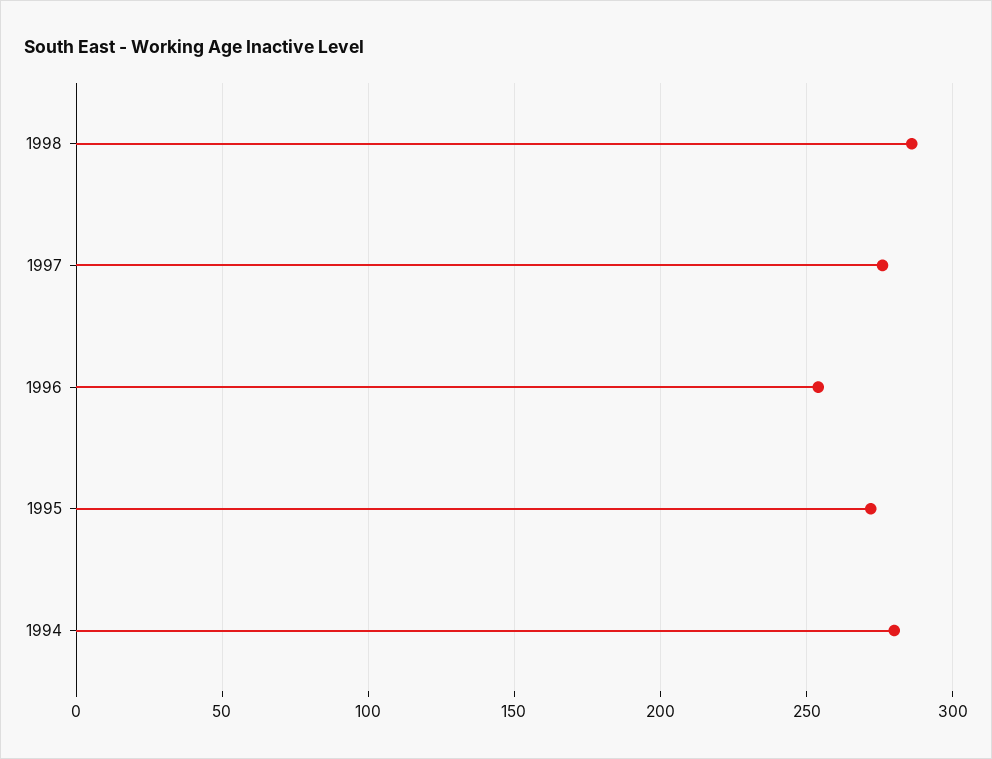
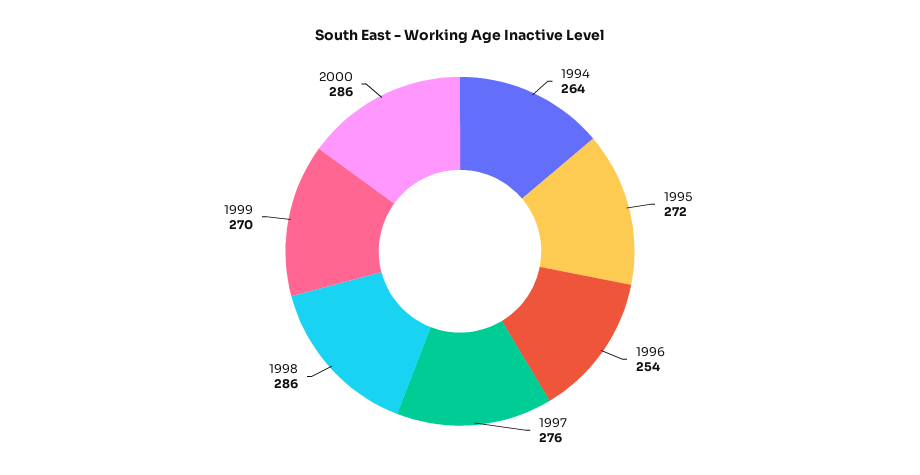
1994: 280 -> 264
1999: none -> 270
2000: none -> 286

